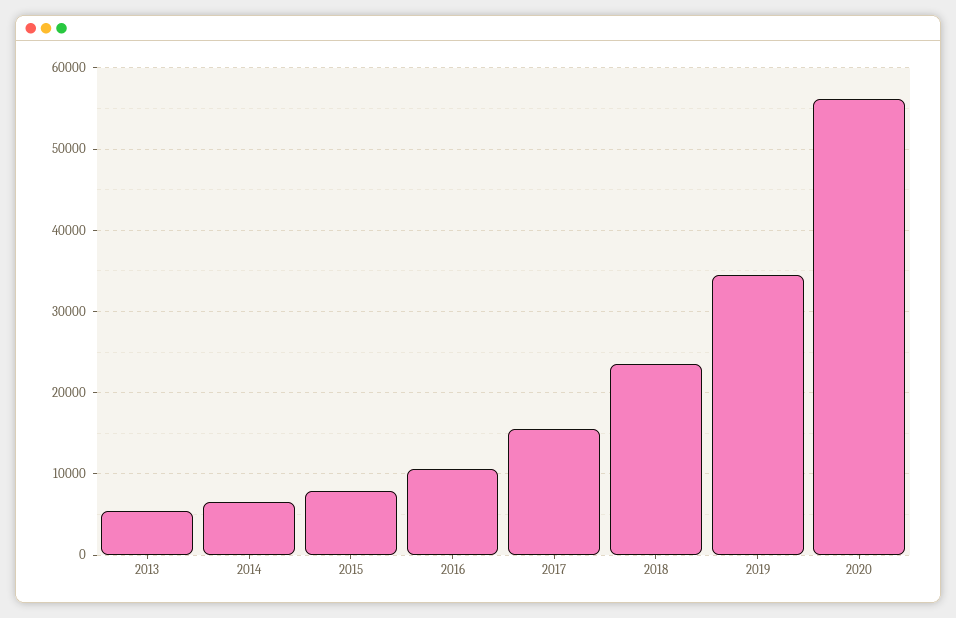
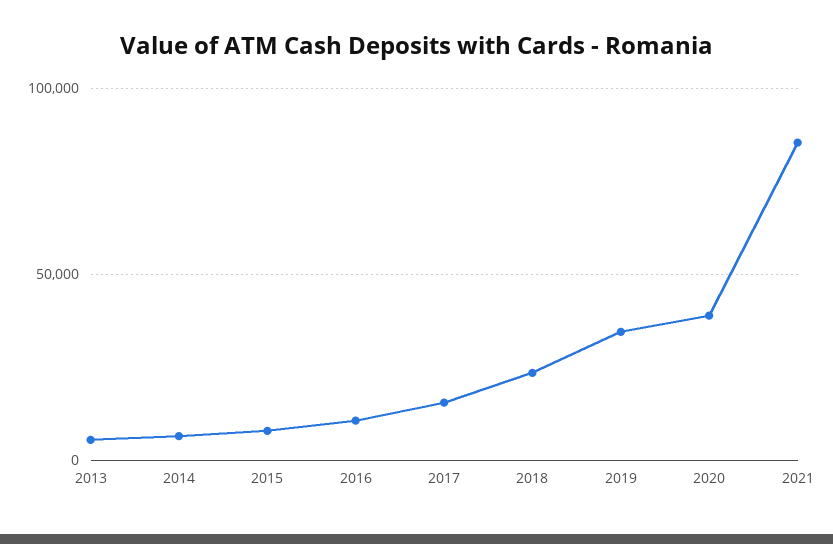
2020: 56000 -> 40000
2021: none -> 85000

